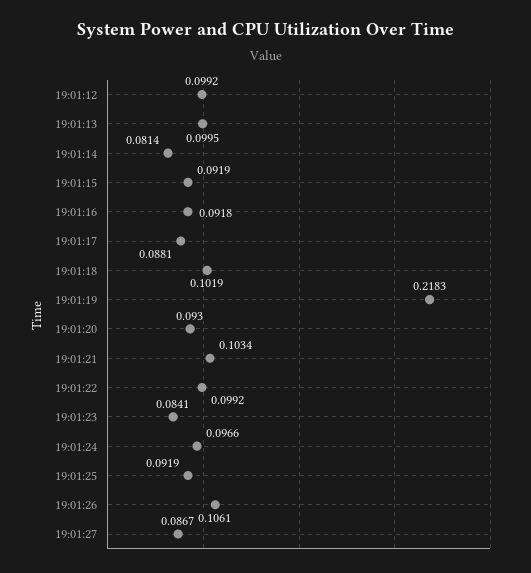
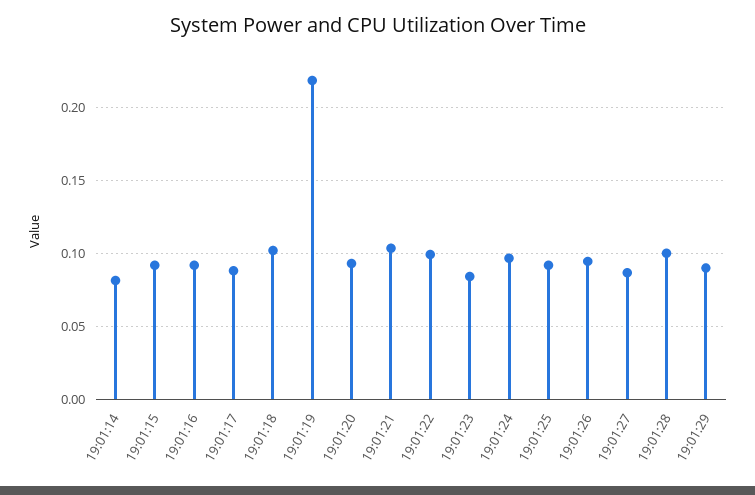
19:01:12: 0.0992 -> none
19:01:13: 0.0995 -> none
19:01:26: 0.1061 -> 0.095
19:01:28: none -> 0.1
19:01:29: none -> 0.09

